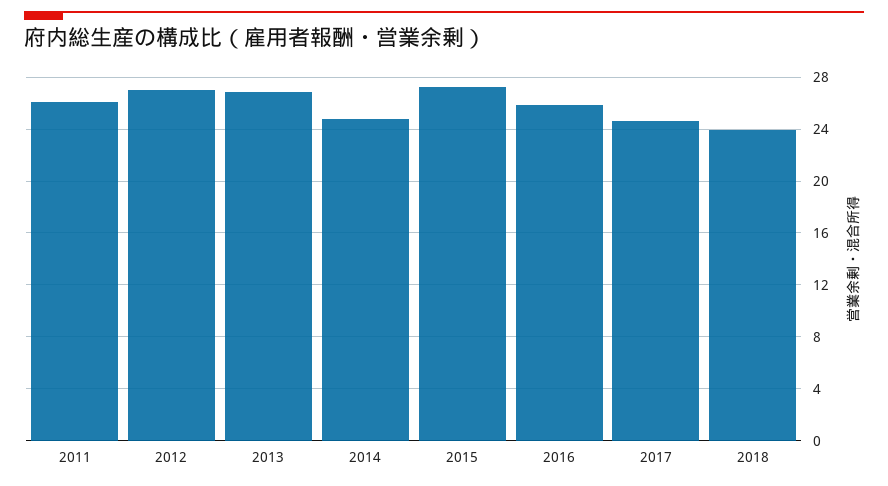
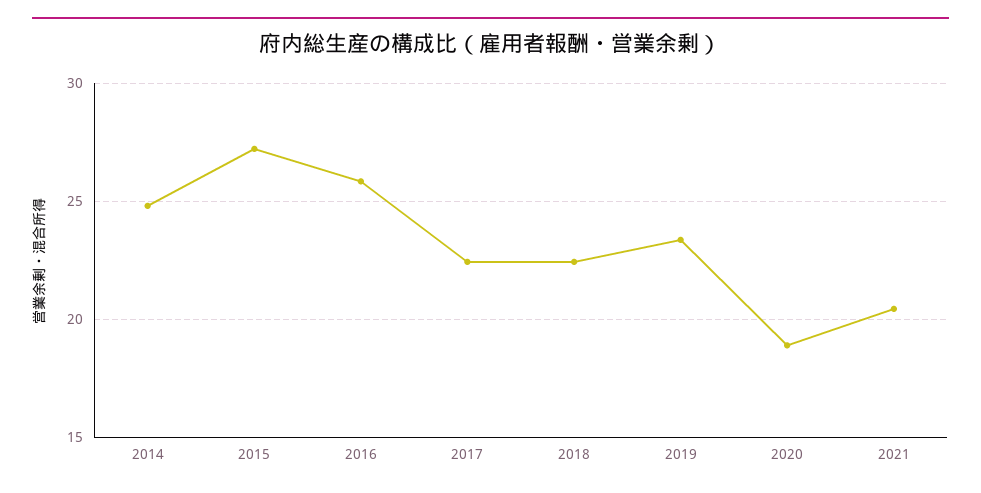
2011: 26 -> none
2012: 27 -> none
2013: 27 -> none
2017: 24.5 -> 22.5
2018: 24 -> 22.5
2019: none -> 23.5
2020: none -> 19
2021: none -> 20.5

